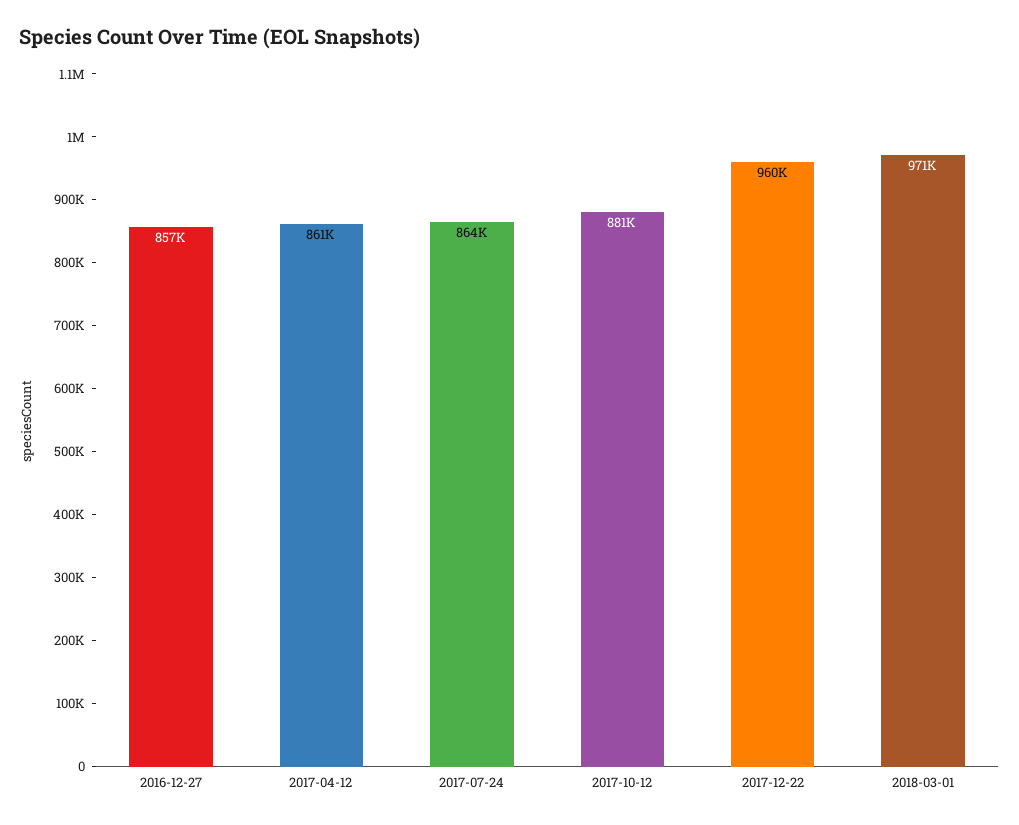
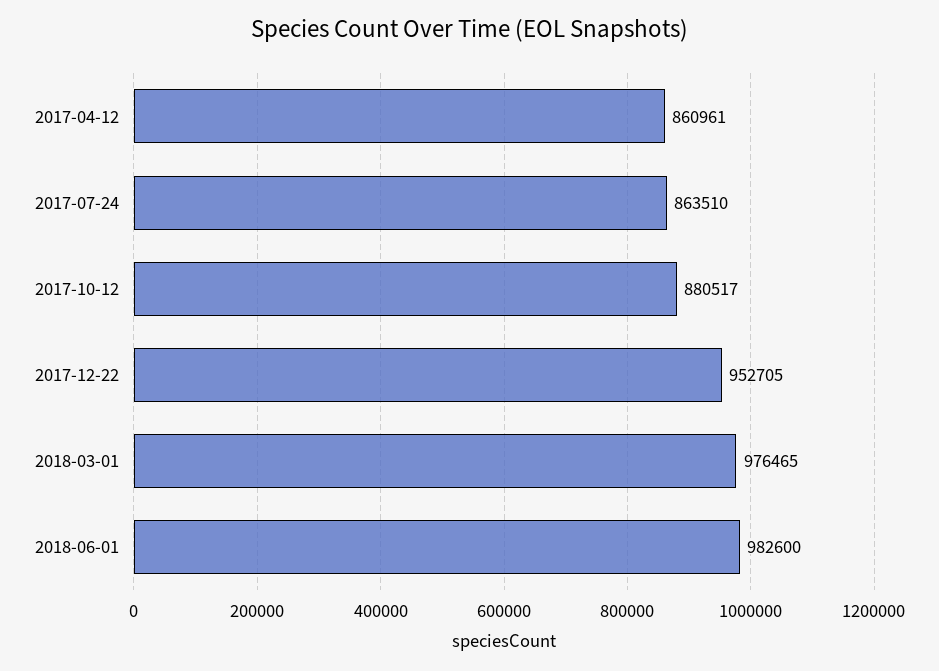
2016-12-27: 857000 -> none
2017-12-22: 960000 -> 952705
2018-03-01: 971000 -> 976465
2018-06-01: none -> 982600

